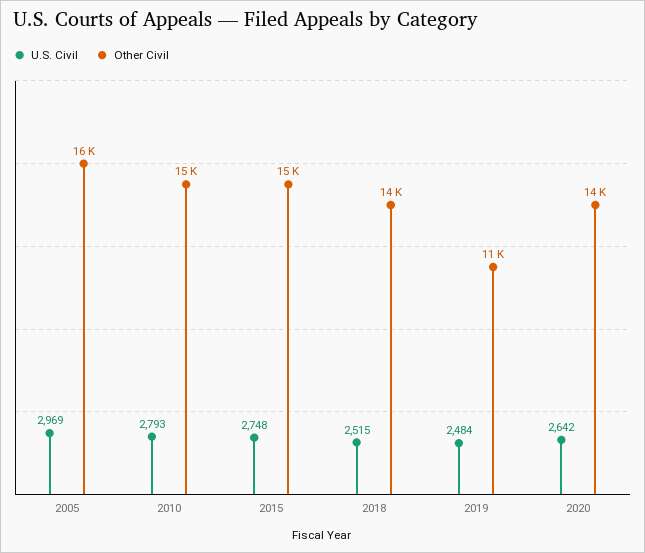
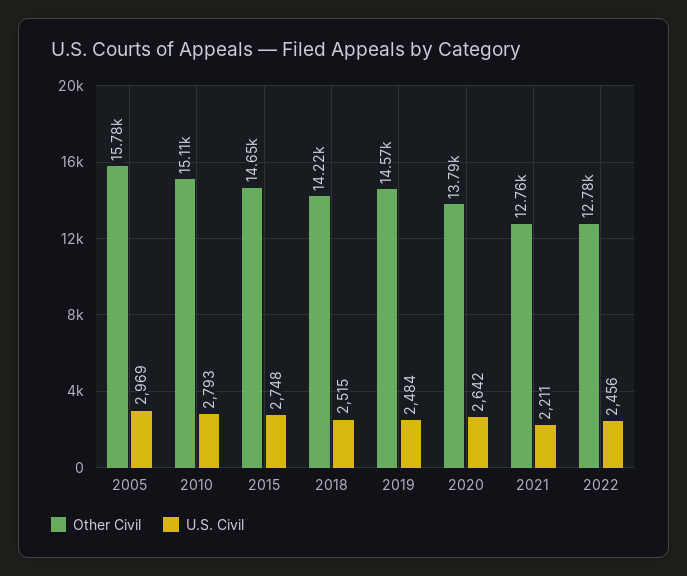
Other Civil, 2019: 11000 -> 14570
Other Civil, 2021: none -> 12760
U.S. Civil, 2021: none -> 2211
Other Civil, 2022: none -> 12780
U.S. Civil, 2022: none -> 2456

